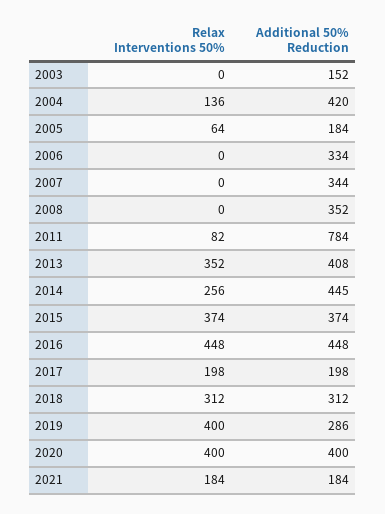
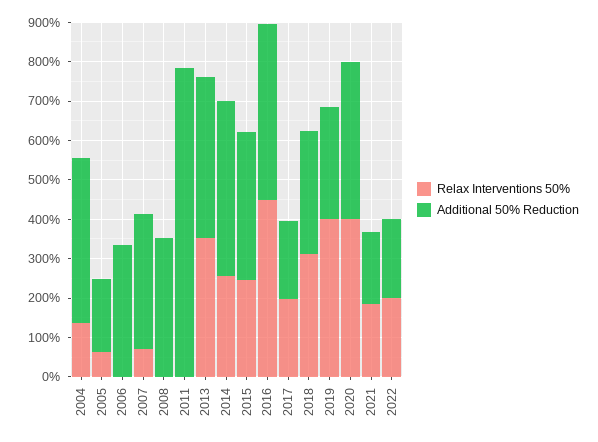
Relax Interventions 50%, 2003: 0 -> none
Additional 50% Reduction, 2003: 152 -> none
Relax Interventions 50%, 2007: 0 -> 75
Relax Interventions 50%, 2011: 82 -> 0
Relax Interventions 50%, 2015: 374 -> 250
Relax Interventions 50%, 2022: none -> 200
Additional 50% Reduction, 2022: none -> 200

